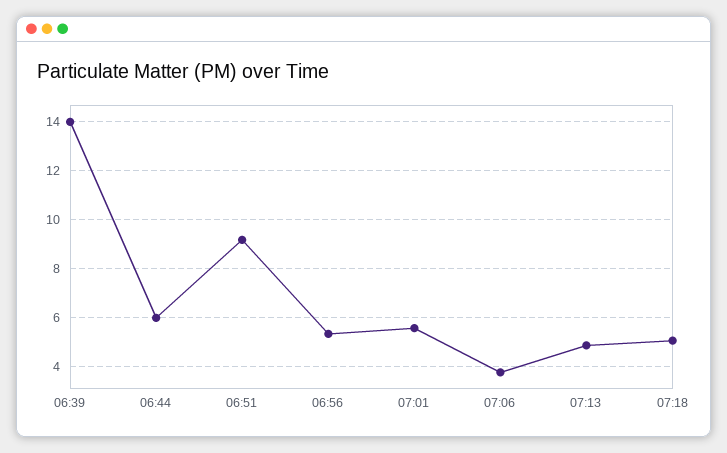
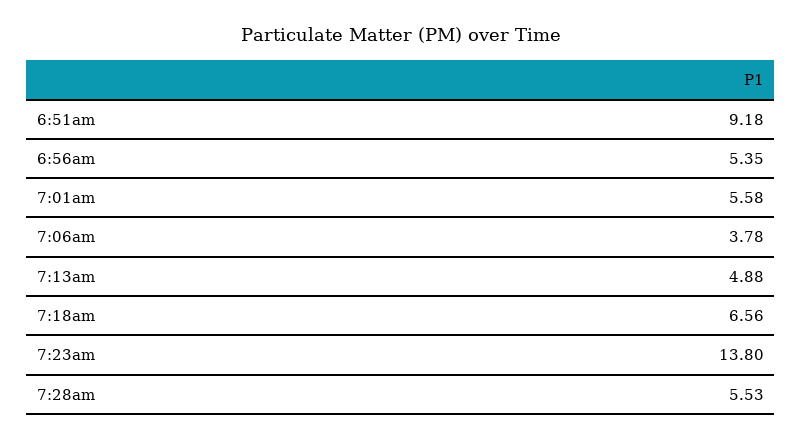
06:39: 14 -> none
06:44: 6 -> none
07:18: 5 -> 6.56
7:23am: none -> 13.8
7:28am: none -> 5.53

